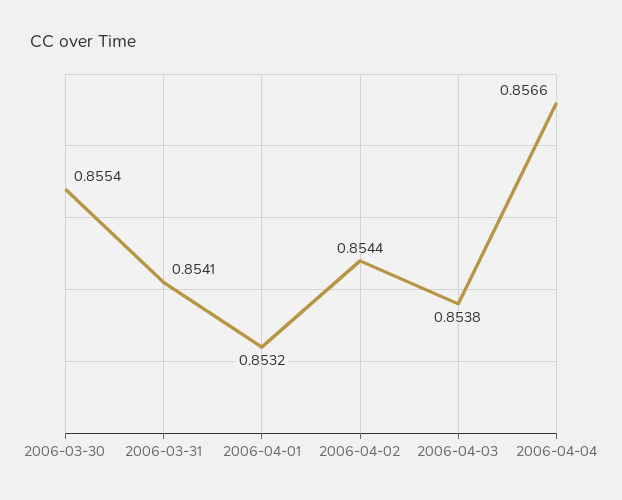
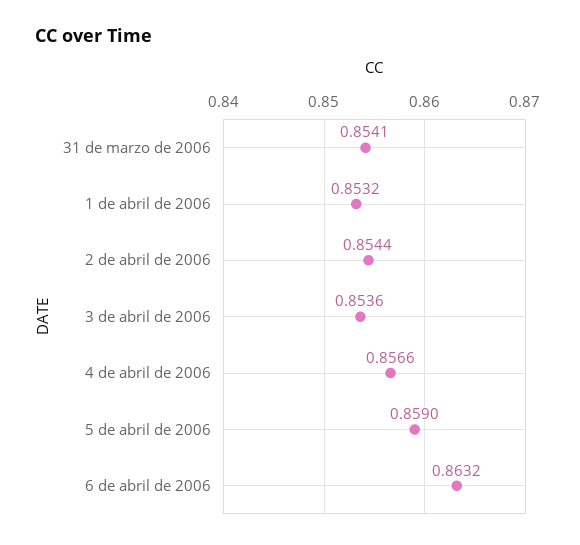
2006-03-30: 0.8554 -> none
2006-04-03: 0.8538 -> 0.8536
5 de abril de 2006: none -> 0.859
6 de abril de 2006: none -> 0.8632

